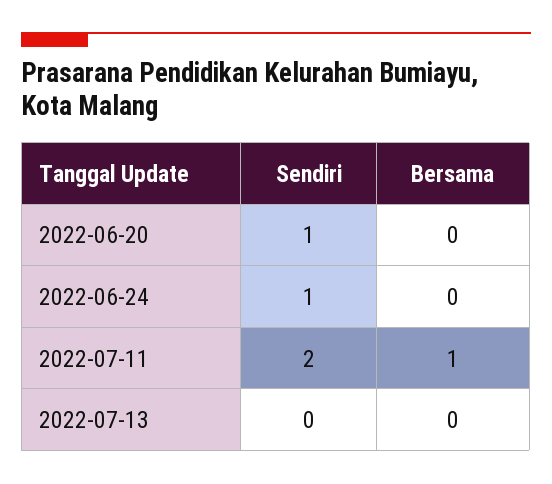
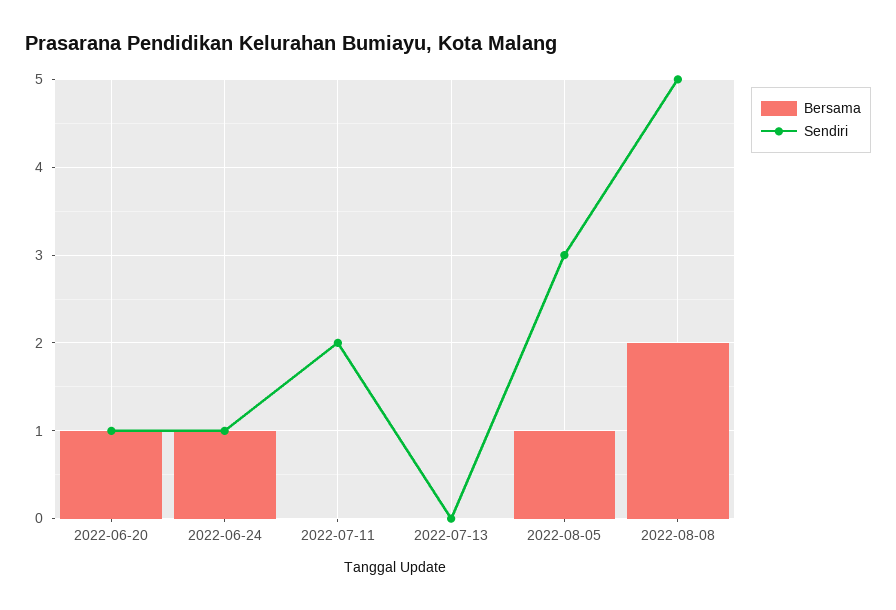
Bersama, 2022-06-20: 0 -> 1
Bersama, 2022-06-24: 0 -> 1
Bersama, 2022-07-11: 1 -> 0
Bersama, 2022-08-05: none -> 1
Sendiri, 2022-08-05: none -> 3
Bersama, 2022-08-08: none -> 2
Sendiri, 2022-08-08: none -> 5

